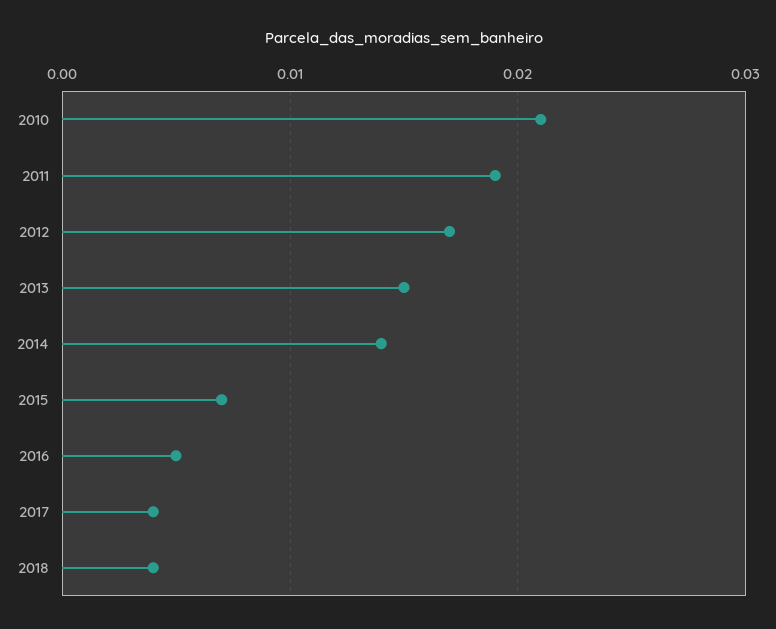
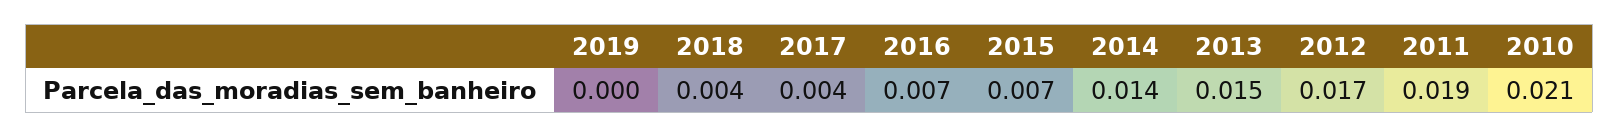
2016: 0.005 -> 0.007
2019: none -> 0

